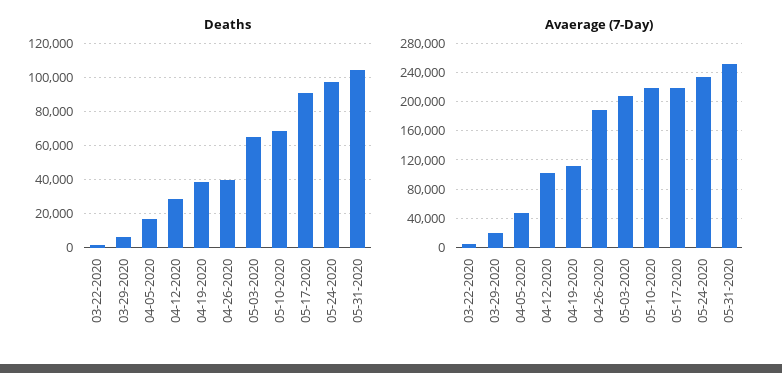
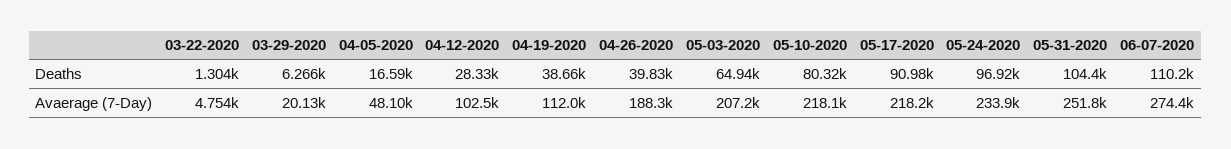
Deaths, 05-10-2020: 70000 -> 80320
Deaths, 06-07-2020: none -> 110200
Avaerage (7-Day), 06-07-2020: none -> 274400

